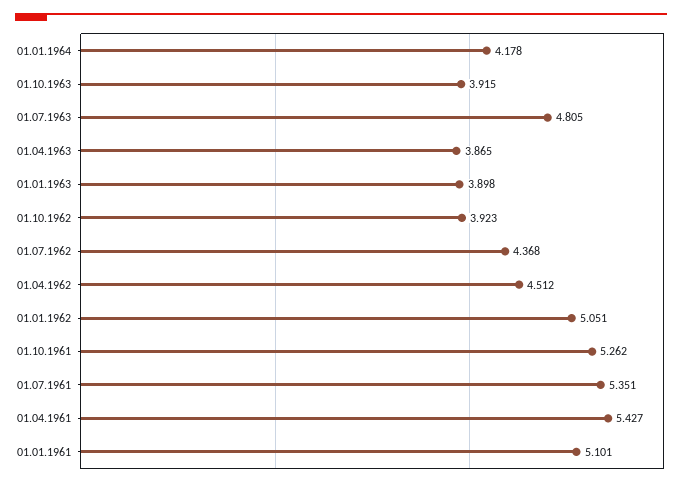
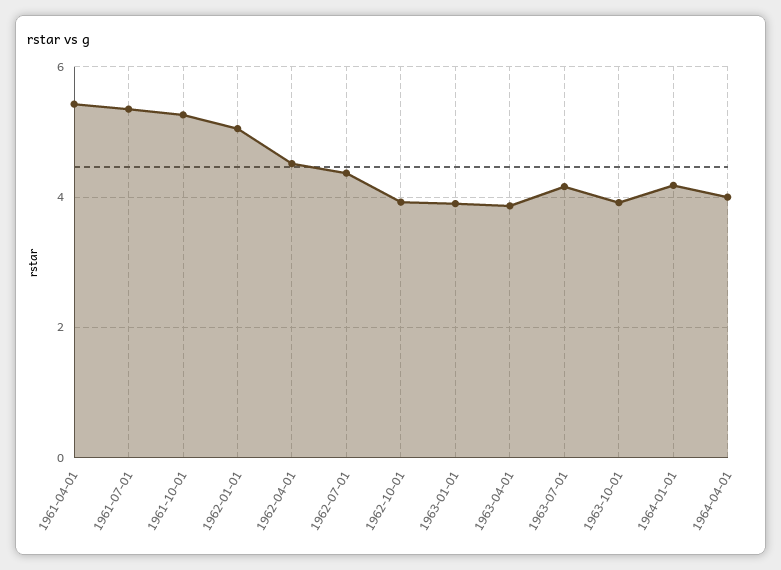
01.07.1963: 4.805 -> 4.2
01.01.1961: 5.101 -> none
1964-04-01: none -> 4

